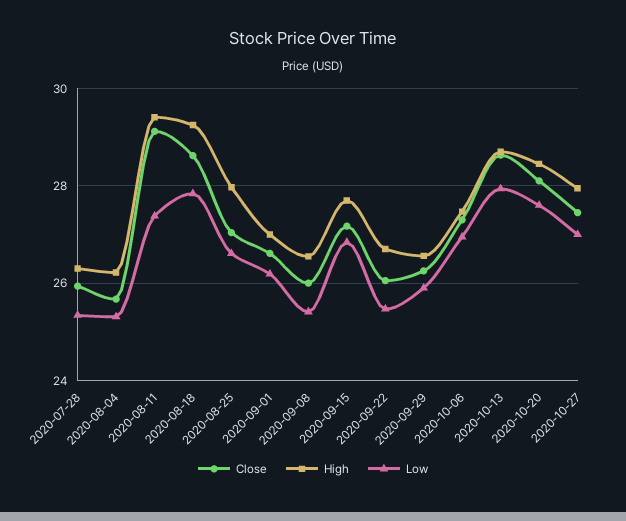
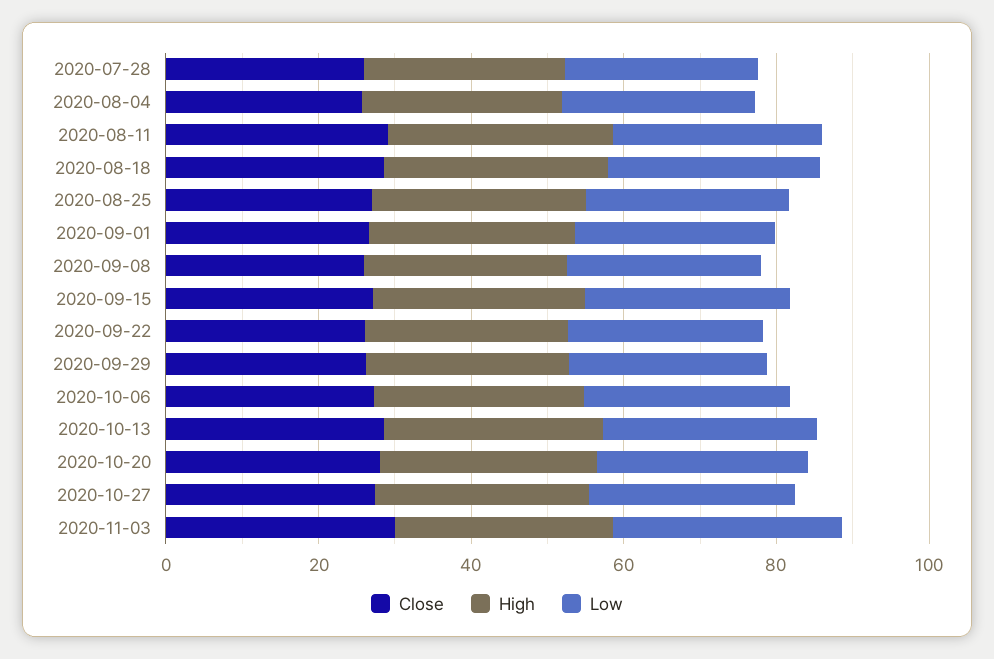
Close, 2020-11-03: none -> 30
High, 2020-11-03: none -> 30
Low, 2020-11-03: none -> 30

